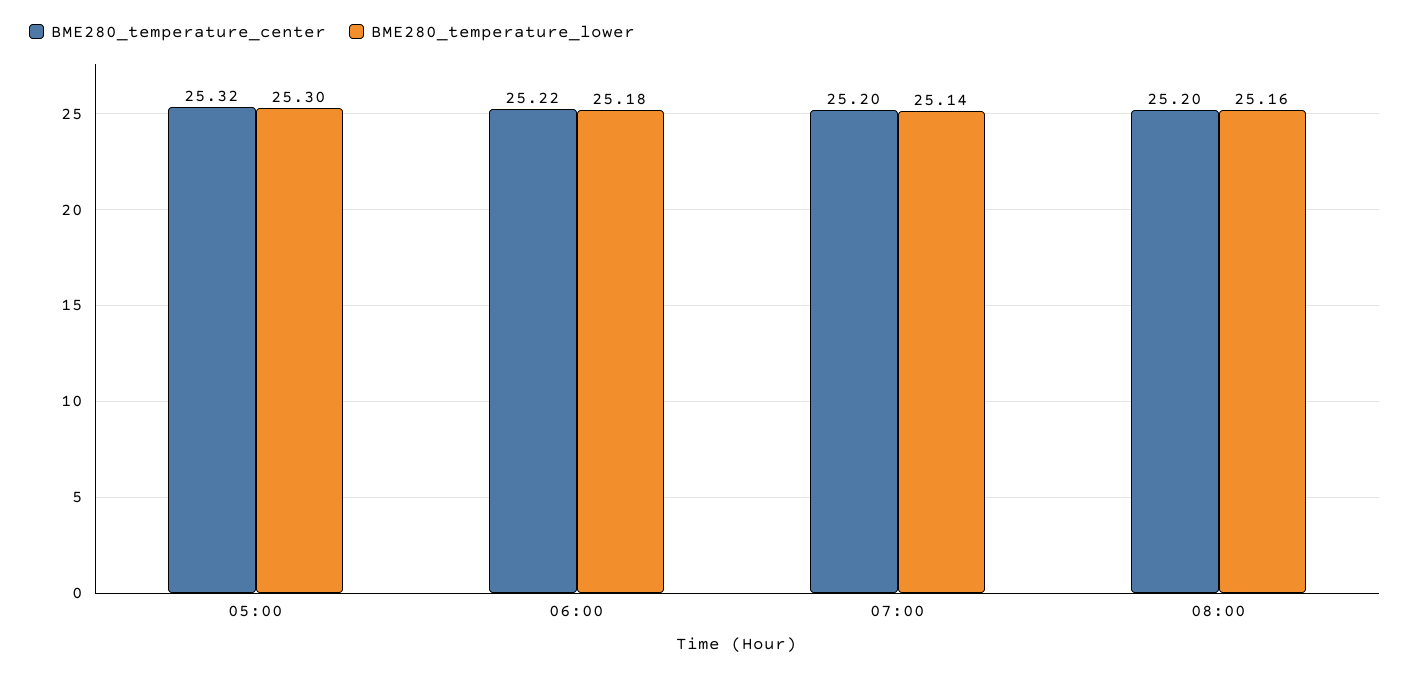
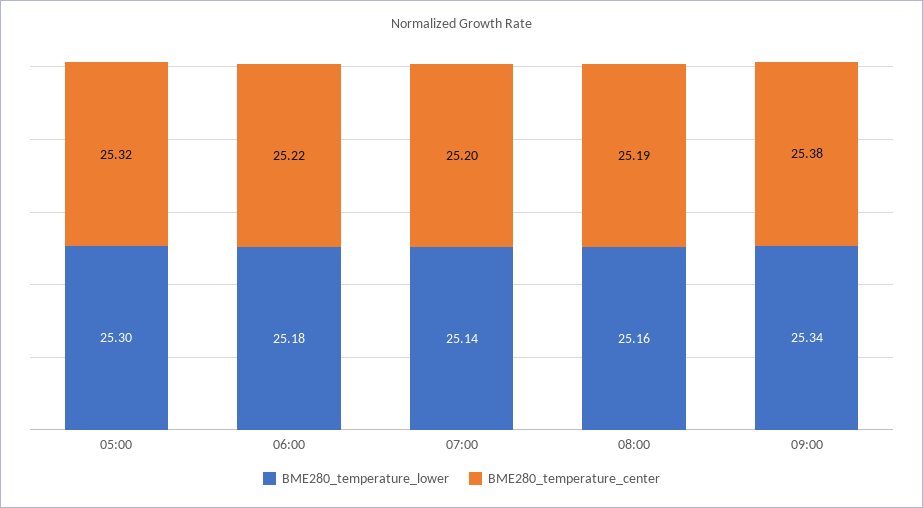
BME280_temperature_center, 08:00: 25.2 -> 25.19
BME280_temperature_lower, 09:00: none -> 25.34
BME280_temperature_center, 09:00: none -> 25.38

